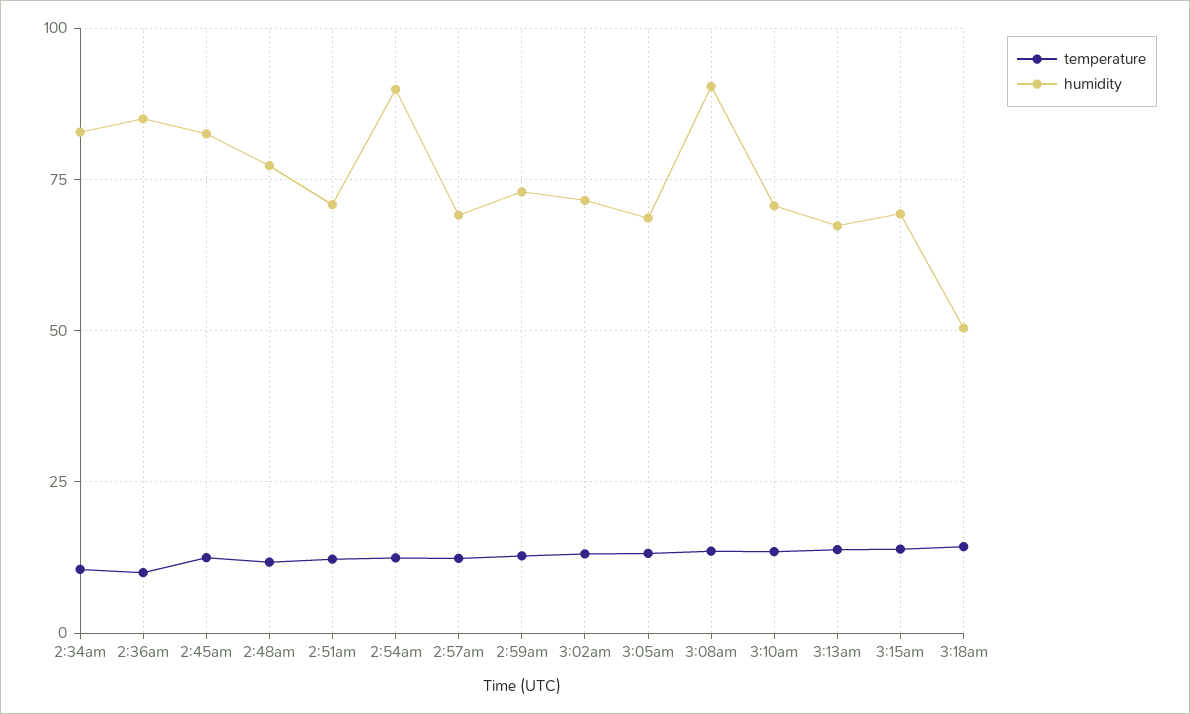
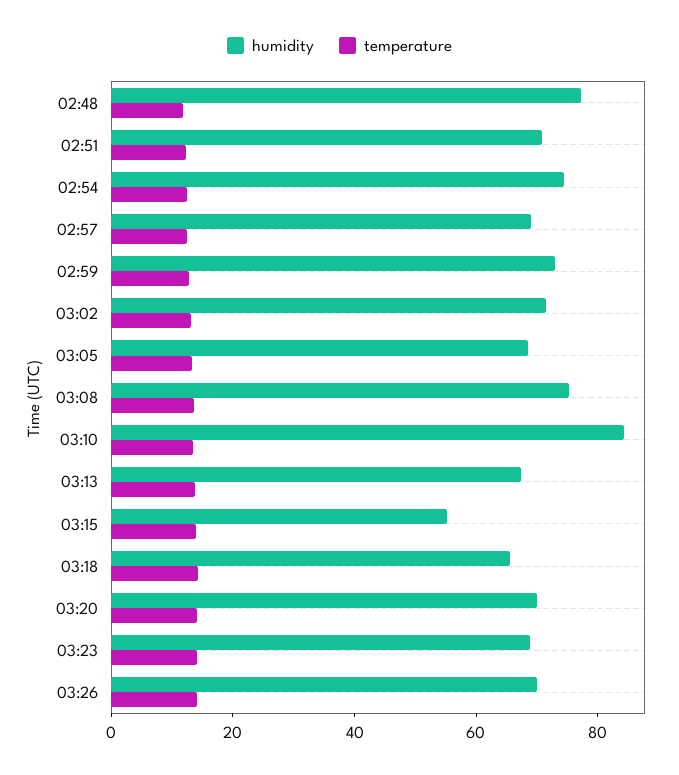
temperature, 2:34am: 10 -> none
humidity, 2:34am: 82.5 -> none
temperature, 2:36am: 10 -> none
humidity, 2:36am: 85 -> none
temperature, 2:45am: 12.5 -> none
humidity, 2:45am: 82.5 -> none
humidity, 2:54am: 90 -> 75
humidity, 3:08am: 90 -> 75
humidity, 3:10am: 70 -> 85
humidity, 3:15am: 70 -> 55
humidity, 3:18am: 50 -> 65
humidity, 03:20: none -> 70
temperature, 03:20: none -> 15
humidity, 03:23: none -> 70
temperature, 03:23: none -> 15
humidity, 03:26: none -> 70
temperature, 03:26: none -> 15

